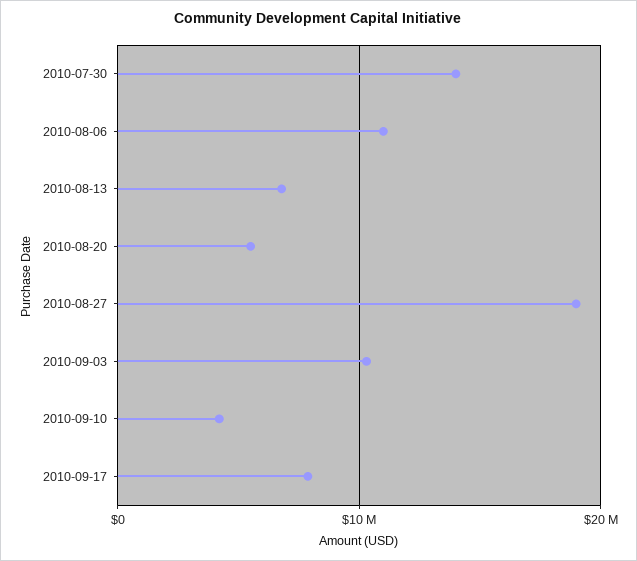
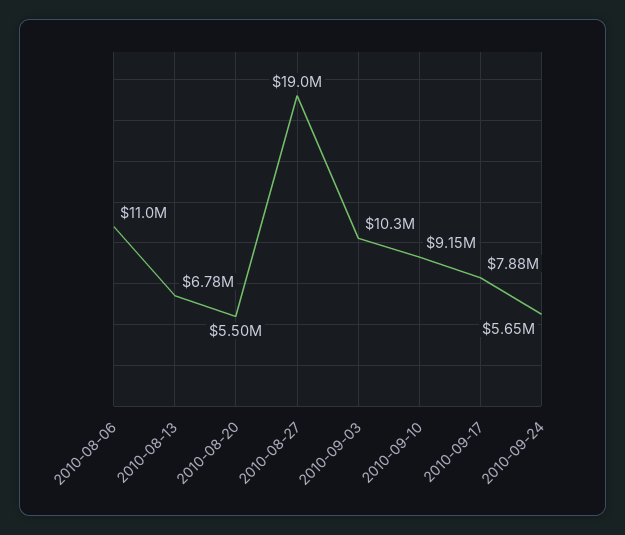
2010-07-30: 14000000 -> none
2010-09-10: 4000000 -> 9150000
2010-09-24: none -> 5650000

